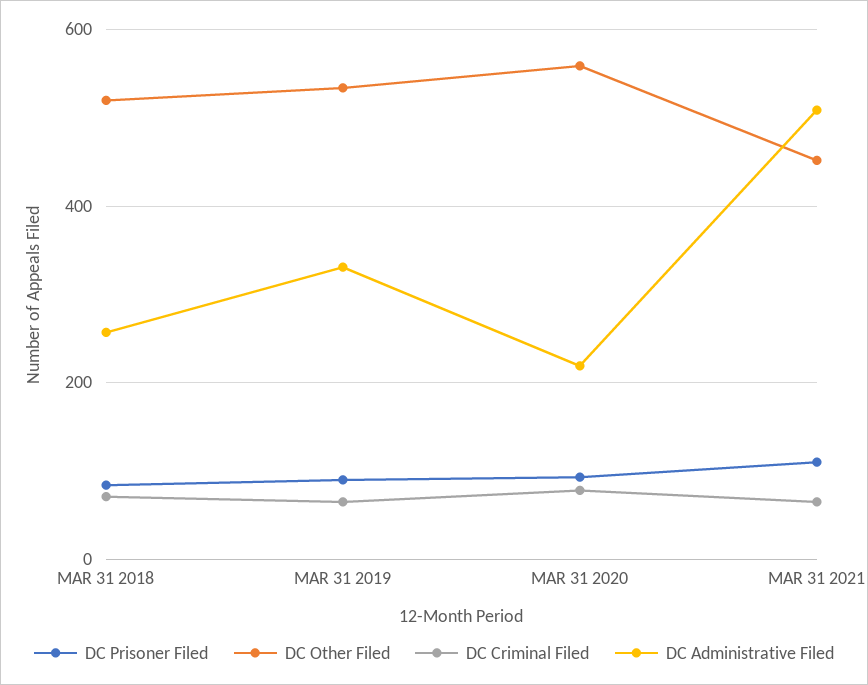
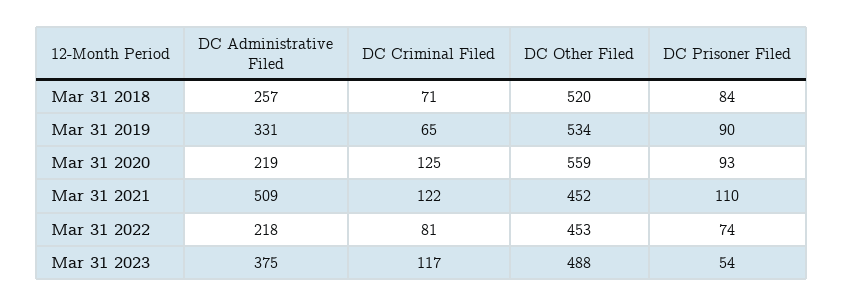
DC Criminal Filed, MAR 31 2020: 80 -> 125
DC Criminal Filed, MAR 31 2021: 60 -> 122
DC Administrative Filed, Mar 31 2022: none -> 218
DC Criminal Filed, Mar 31 2022: none -> 81
DC Other Filed, Mar 31 2022: none -> 453
DC Prisoner Filed, Mar 31 2022: none -> 74
DC Administrative Filed, Mar 31 2023: none -> 375
DC Criminal Filed, Mar 31 2023: none -> 117
DC Other Filed, Mar 31 2023: none -> 488
DC Prisoner Filed, Mar 31 2023: none -> 54

